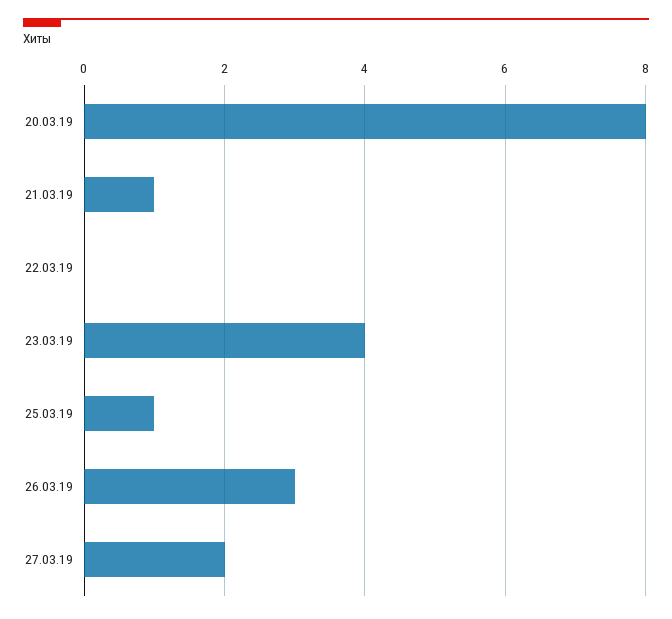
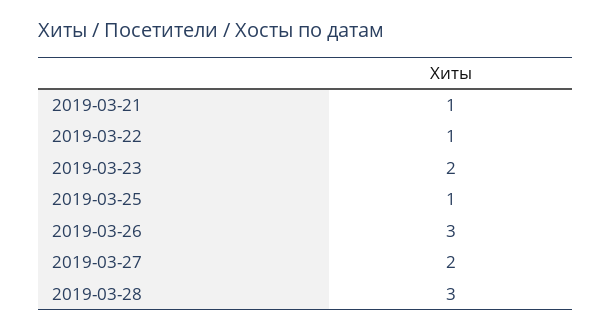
20.03.19: 8 -> none
22.03.19: 0 -> 1
23.03.19: 4 -> 2
2019-03-28: none -> 3

